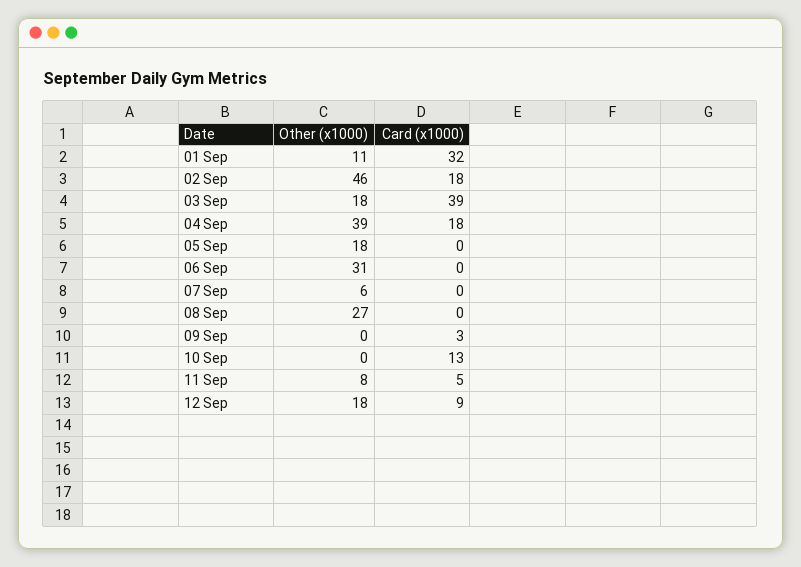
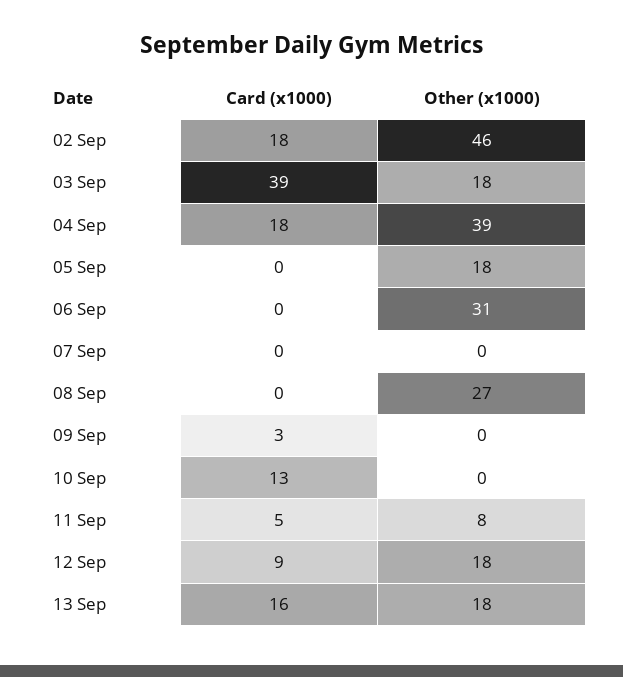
Other (x1000), 01 Sep: 11 -> none
Card (x1000), 01 Sep: 32 -> none
Other (x1000), 07 Sep: 6 -> 0
Card (x1000), 13 Sep: none -> 16
Other (x1000), 13 Sep: none -> 18

